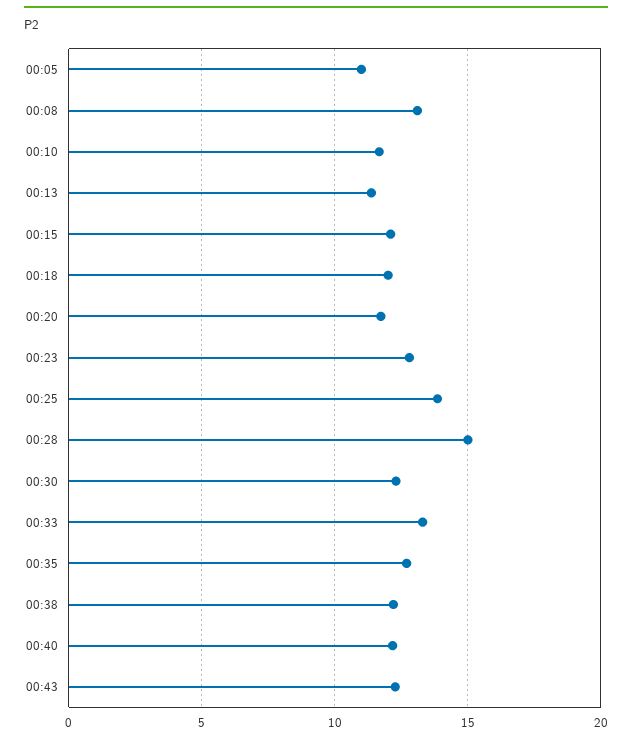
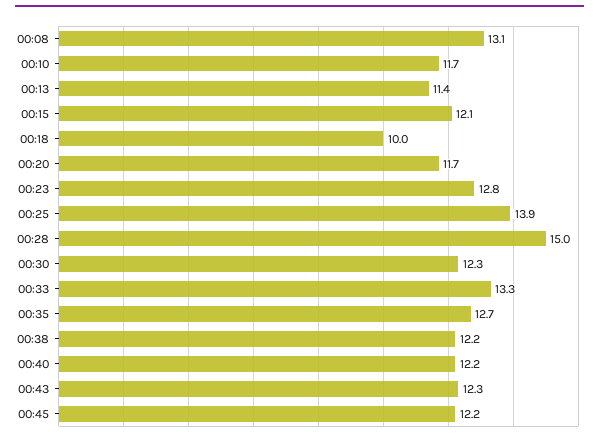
00:05: 11 -> none
00:18: 12 -> 10
00:45: none -> 12.2

